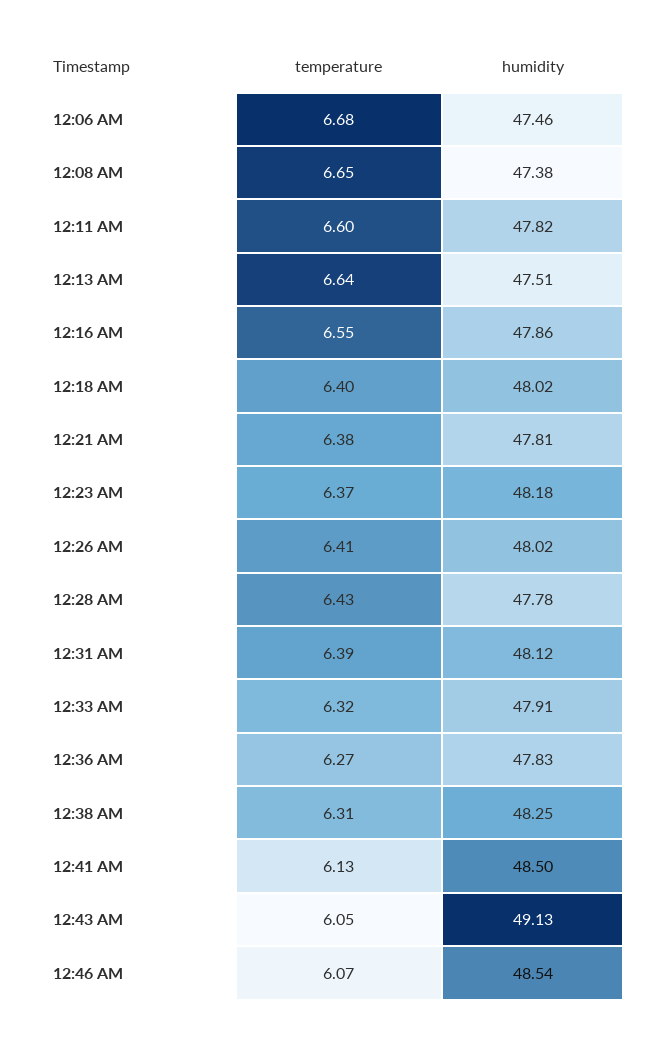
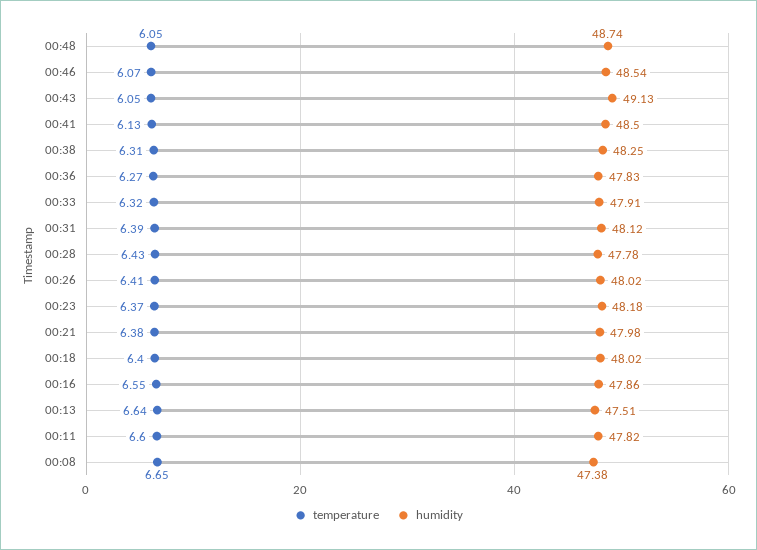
temperature, 12:06 AM: 6.68 -> none
humidity, 12:06 AM: 47.46 -> none
humidity, 12:21 AM: 47.81 -> 47.98
temperature, 00:48: none -> 6.05
humidity, 00:48: none -> 48.74

